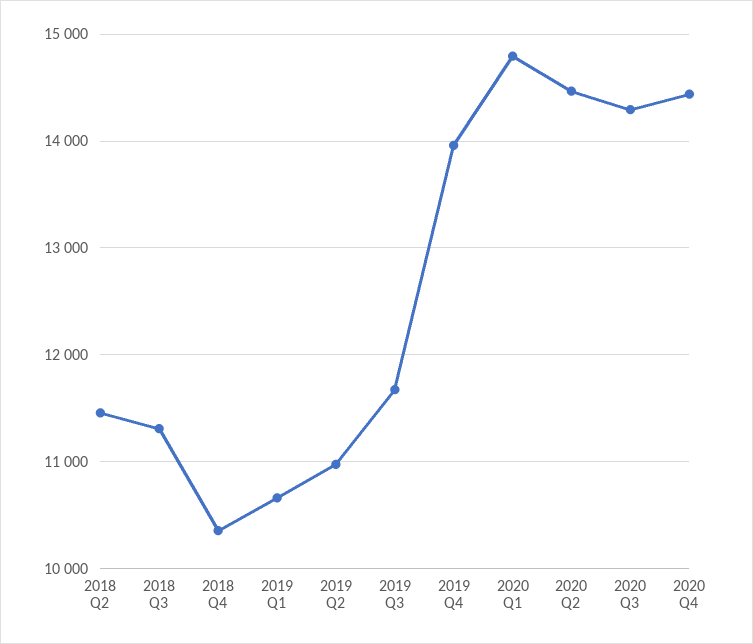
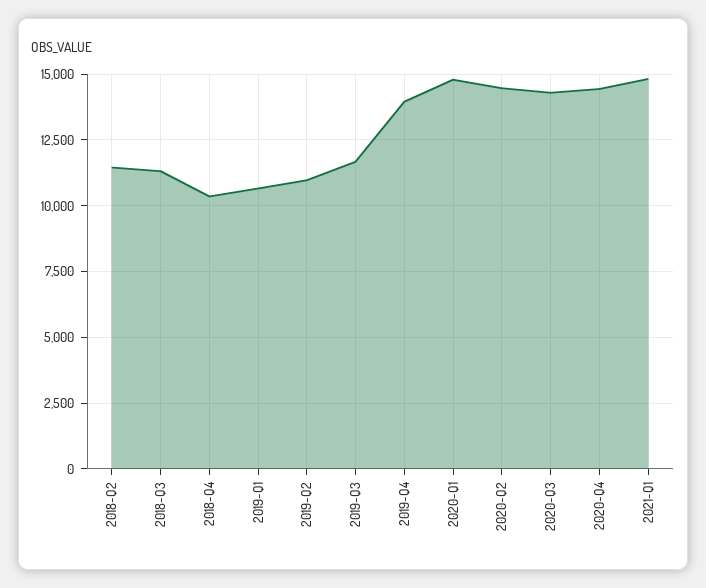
2021-Q1: none -> 14750

